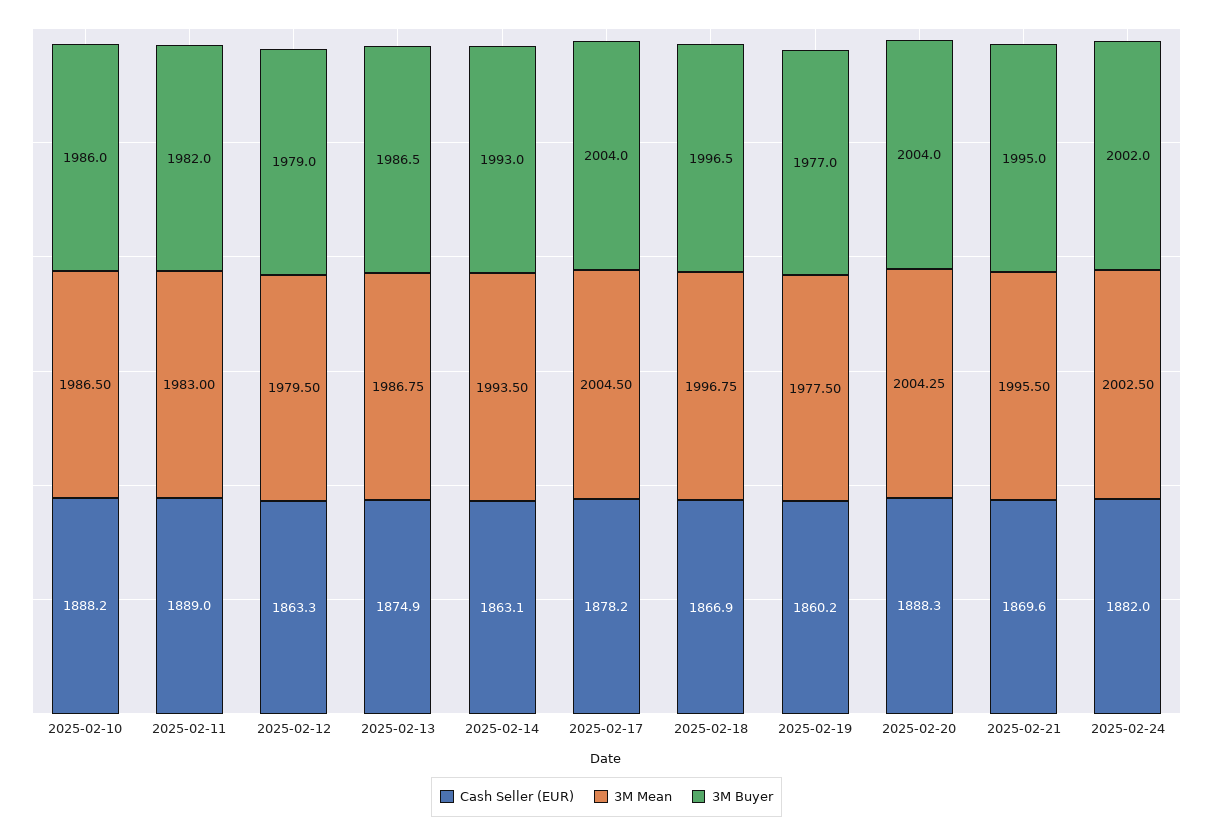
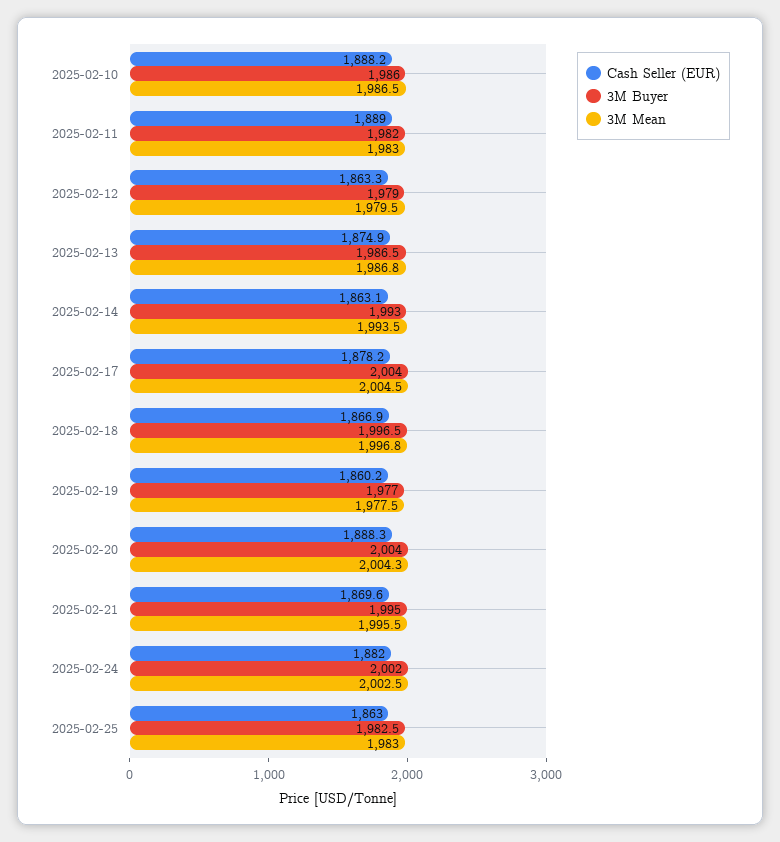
Cash Seller (EUR), 2025-02-25: none -> 1863
3M Buyer, 2025-02-25: none -> 1982.5
3M Mean, 2025-02-25: none -> 1983

